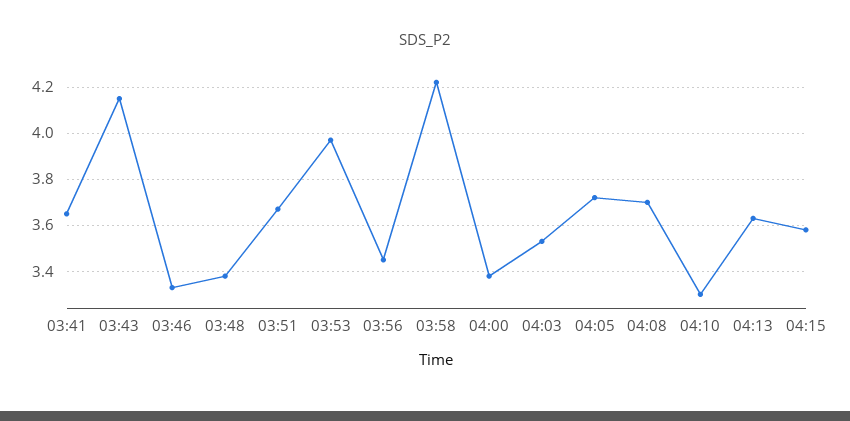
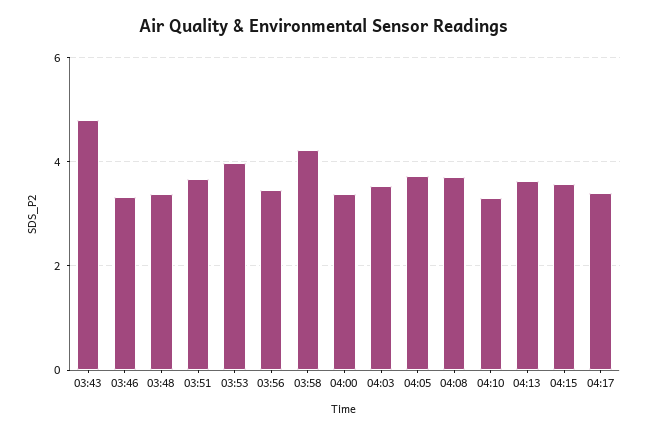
03:41: 3.65 -> none
03:43: 4.15 -> 4.8
04:17: none -> 3.4

